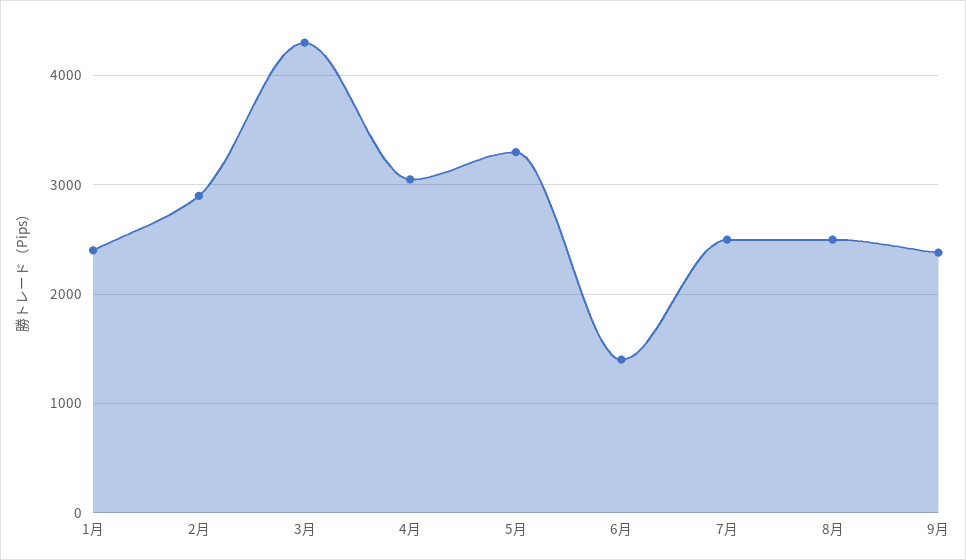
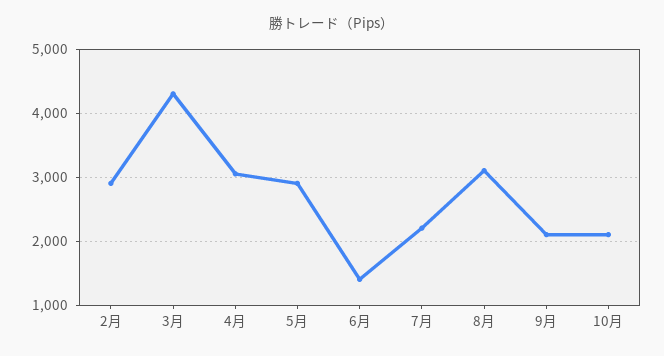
1月: 2400 -> none
5月: 3300 -> 2900
7月: 2500 -> 2200
8月: 2500 -> 3100
9月: 2400 -> 2100
10月: none -> 2100

